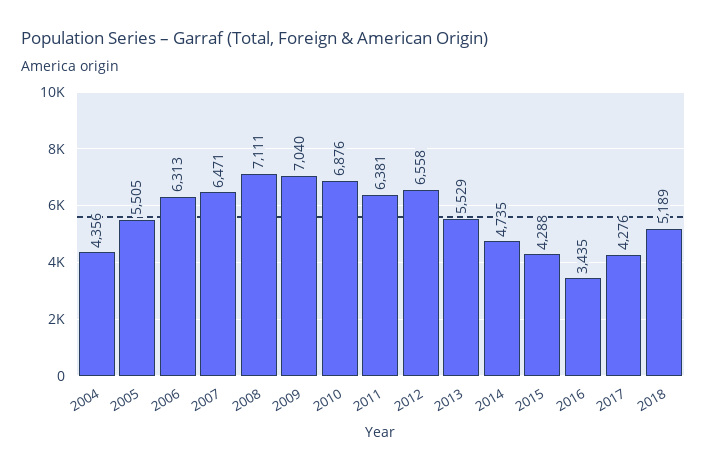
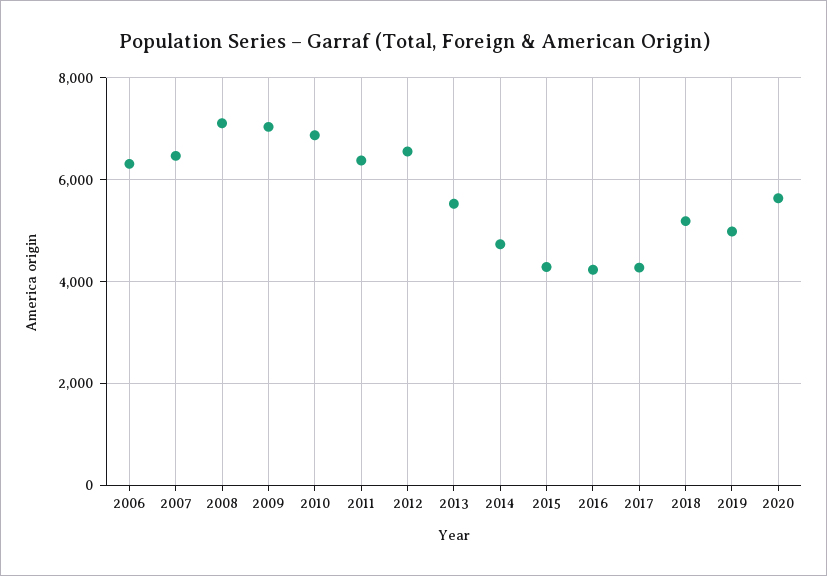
2004: 4356 -> none
2005: 5505 -> none
2016: 3435 -> 4200
2019: none -> 5000
2020: none -> 5600

